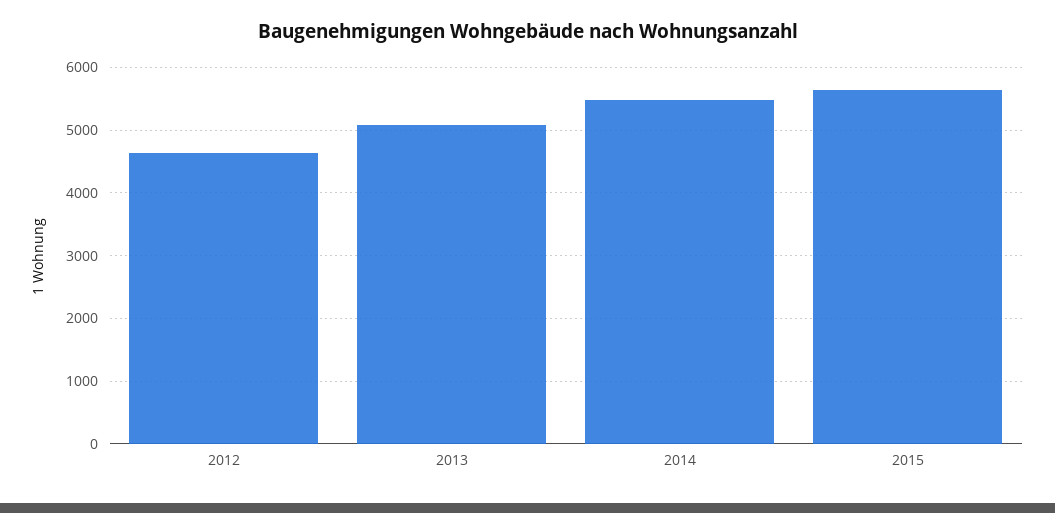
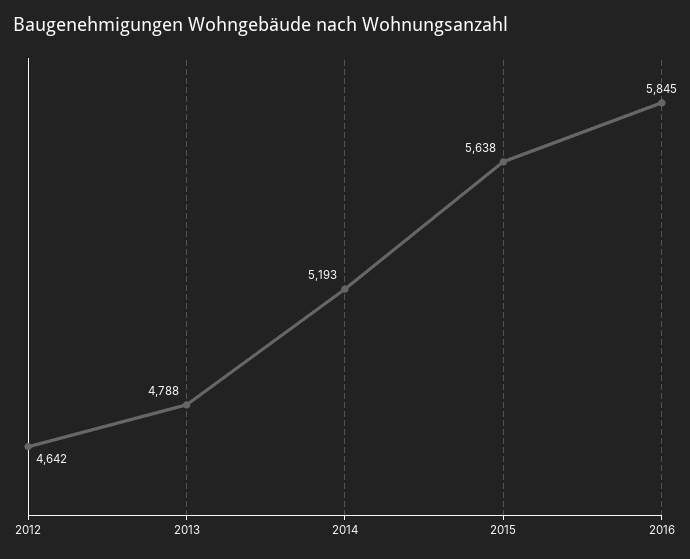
2013: 5100 -> 4788
2014: 5500 -> 5193
2016: none -> 5845

